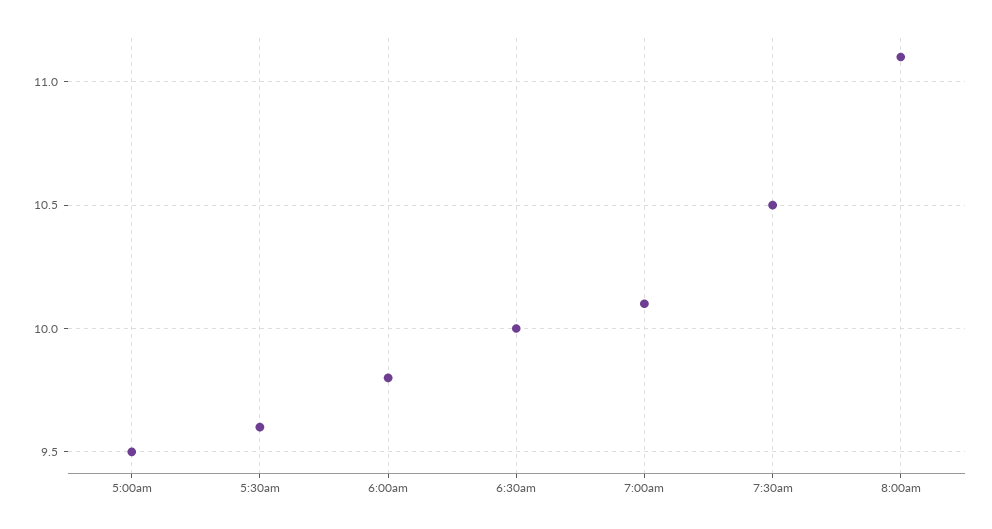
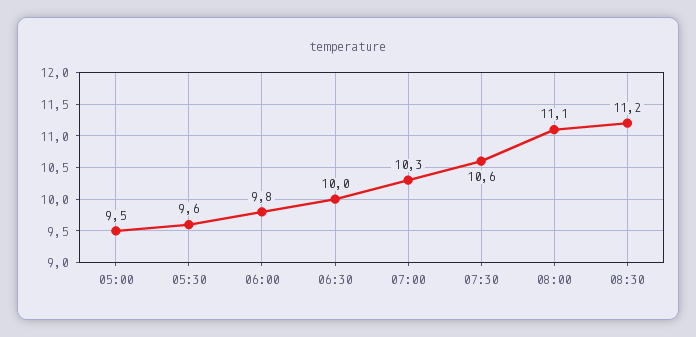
7:00am: 10.1 -> 10.3
7:30am: 10.5 -> 10.6
08:30: none -> 11.2

